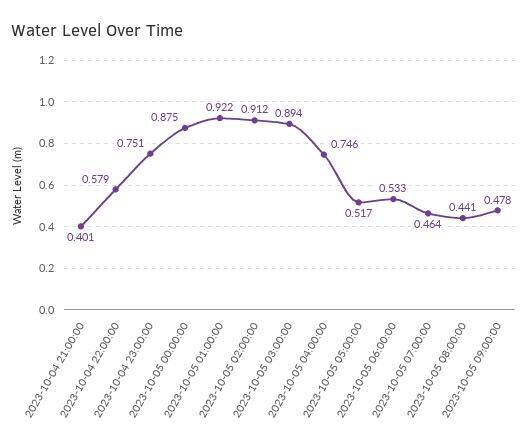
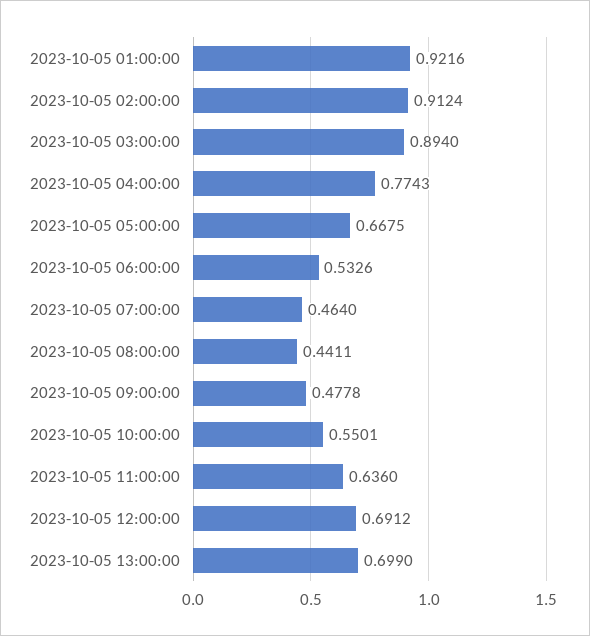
2023-10-04 21:00:00: 0.401 -> none
2023-10-04 22:00:00: 0.579 -> none
2023-10-04 23:00:00: 0.751 -> none
2023-10-05 00:00:00: 0.875 -> none
2023-10-05 04:00:00: 0.746 -> 0.7743
2023-10-05 05:00:00: 0.517 -> 0.6675
2023-10-05 10:00:00: none -> 0.5501
2023-10-05 11:00:00: none -> 0.636
2023-10-05 12:00:00: none -> 0.6912
2023-10-05 13:00:00: none -> 0.699

